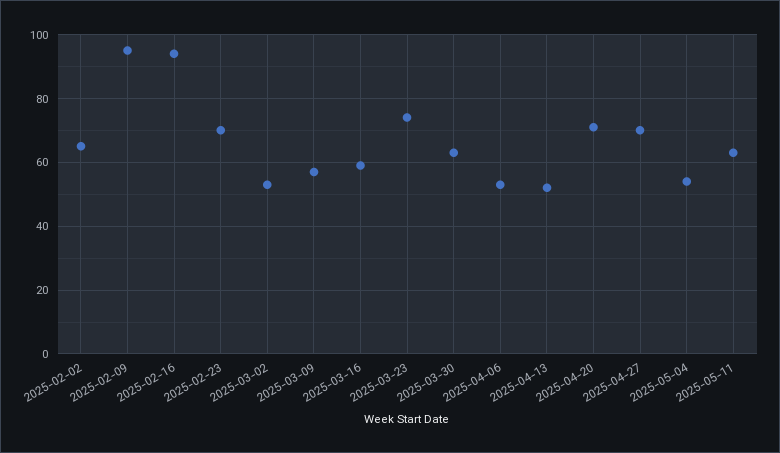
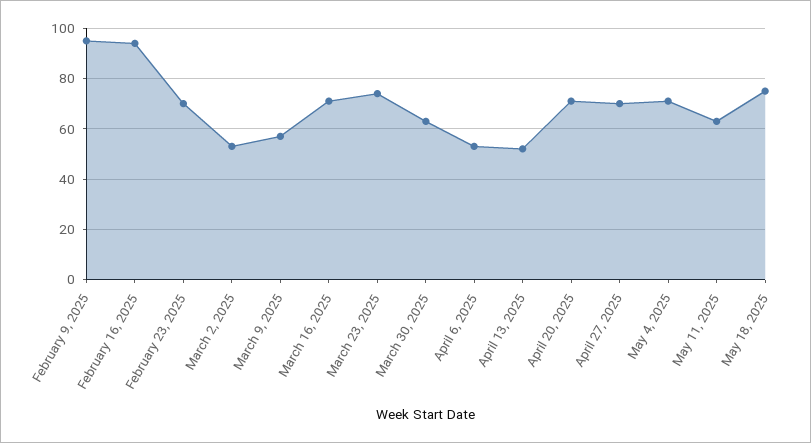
2025-02-02: 65 -> none
2025-03-16: 60 -> 70
2025-05-04: 55 -> 70
May 18, 2025: none -> 75

